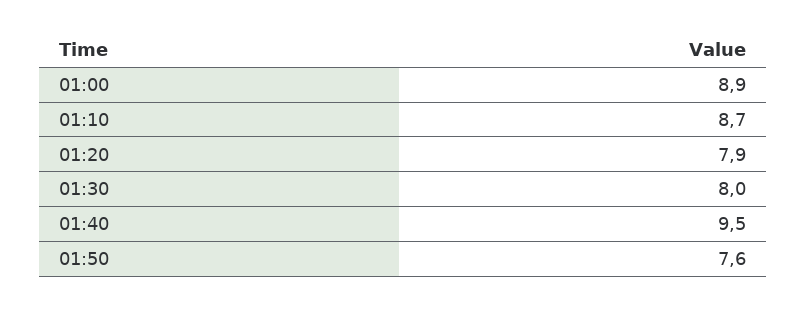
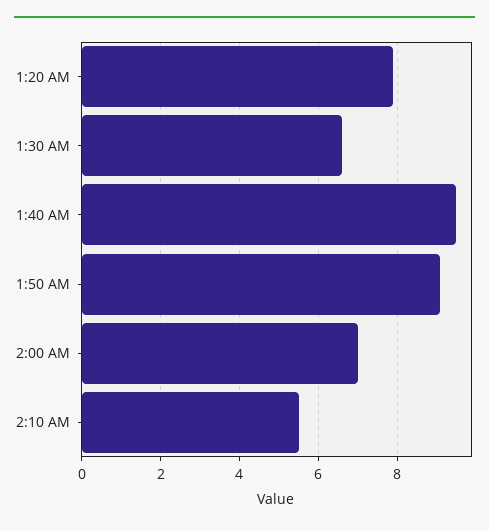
01:00: 8.9 -> none
01:10: 8.7 -> none
01:30: 8 -> 6.5
01:50: 7.6 -> 9
2:00 AM: none -> 7
2:10 AM: none -> 5.5

